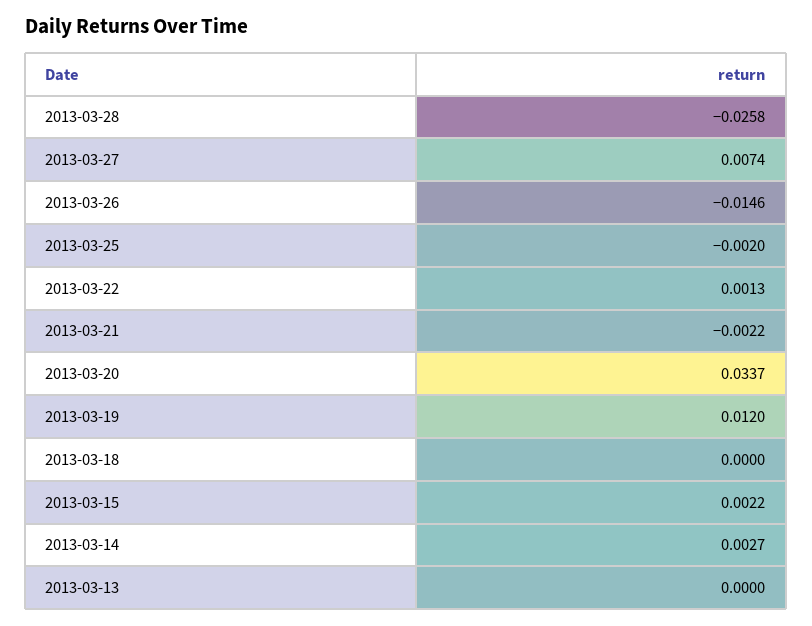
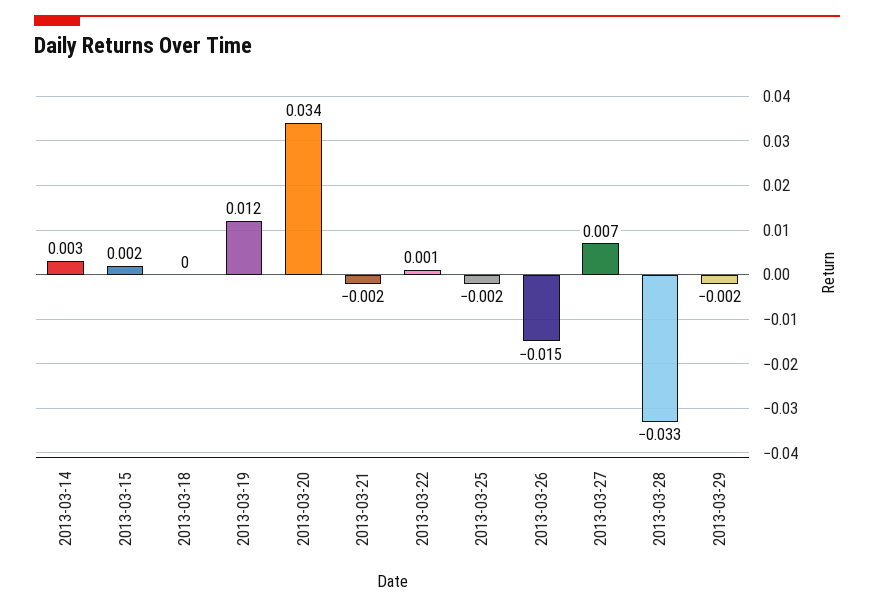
2013-03-28: -0.0258 -> -0.033
2013-03-13: 0 -> none
2013-03-29: none -> -0.002

